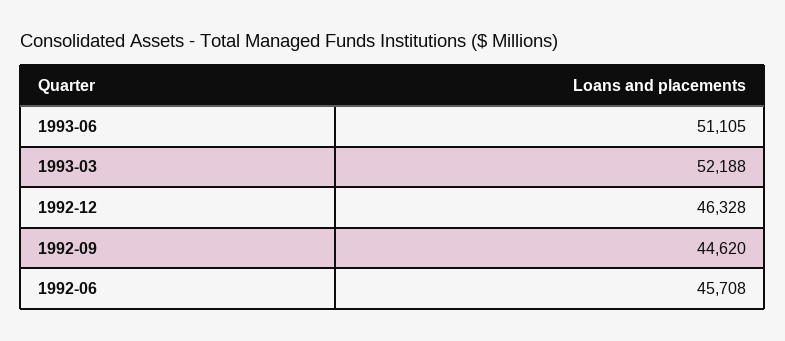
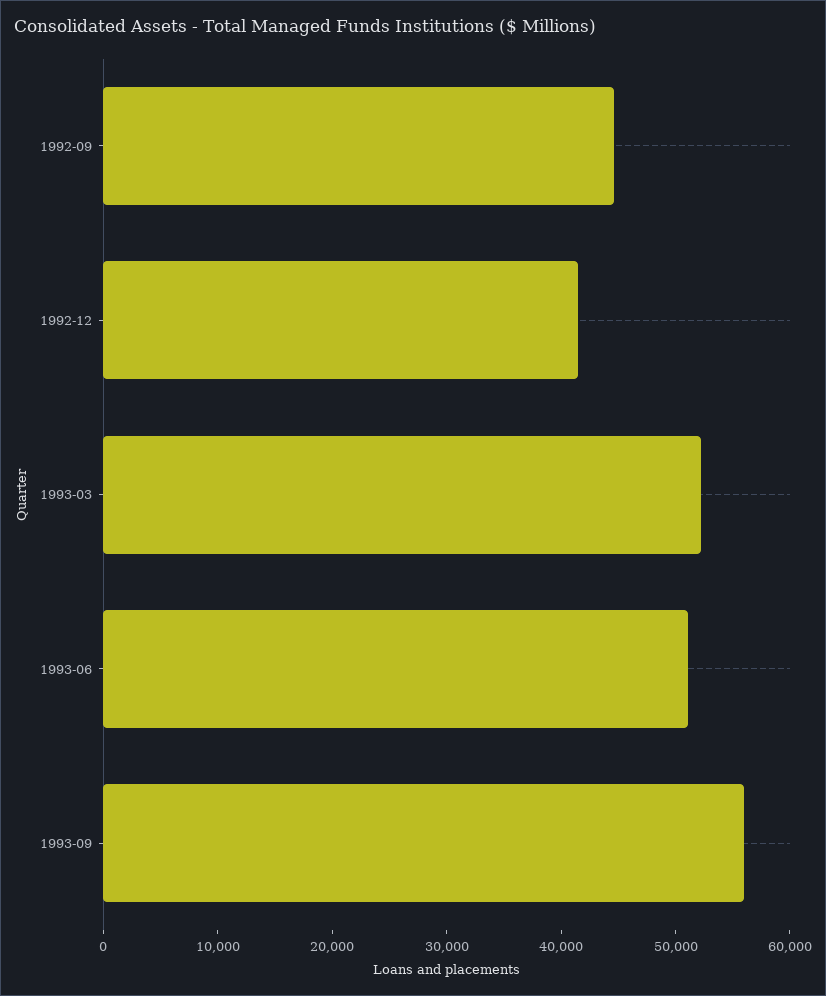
1992-12: 46328 -> 42000
1992-06: 45708 -> none
1993-09: none -> 56000

